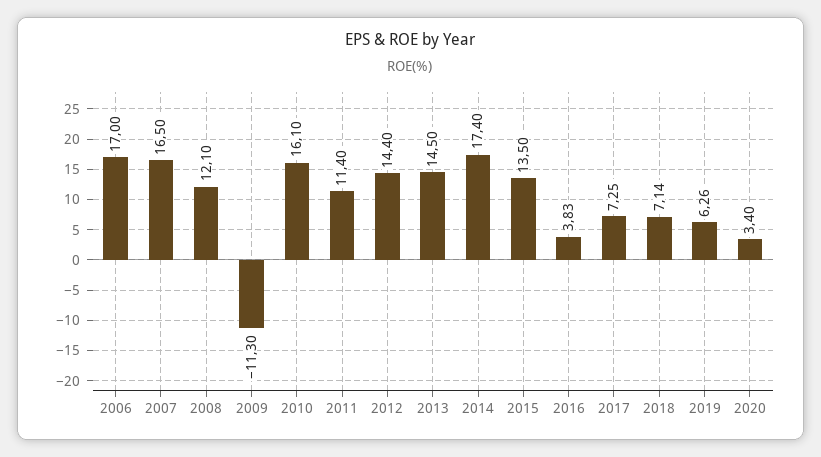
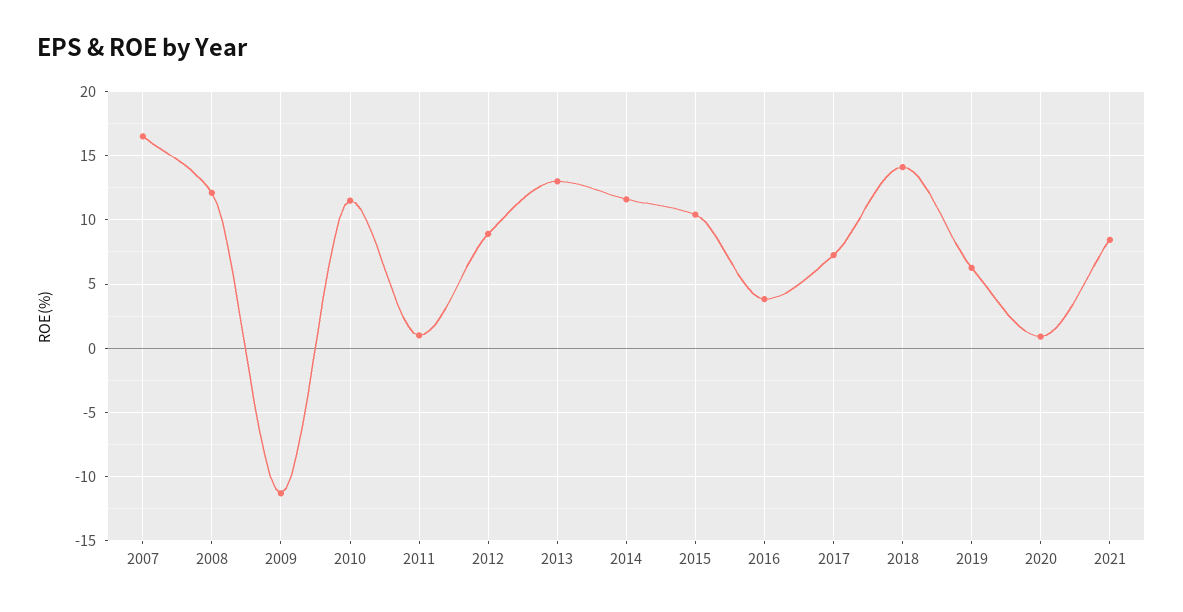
2006: 17 -> none
2010: 16.1 -> 11.5
2011: 11.4 -> 1
2012: 14.4 -> 9
2013: 14.5 -> 13
2014: 17.4 -> 11.5
2015: 13.5 -> 10.5
2018: 7.14 -> 14
2020: 3.4 -> 1
2021: none -> 8.5

